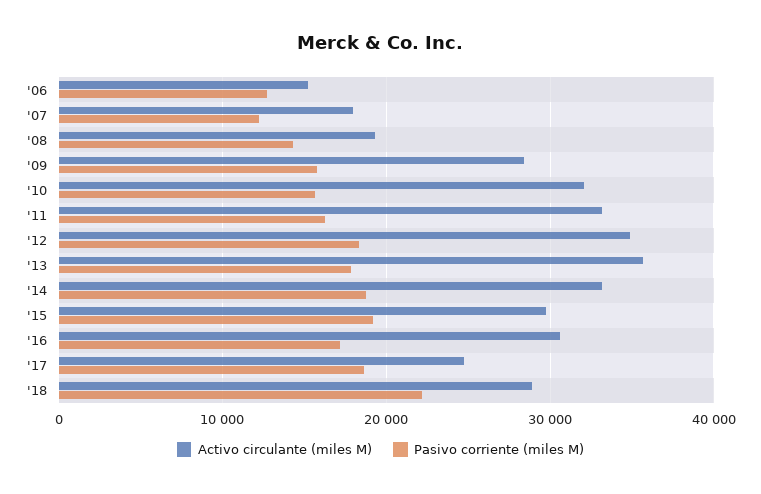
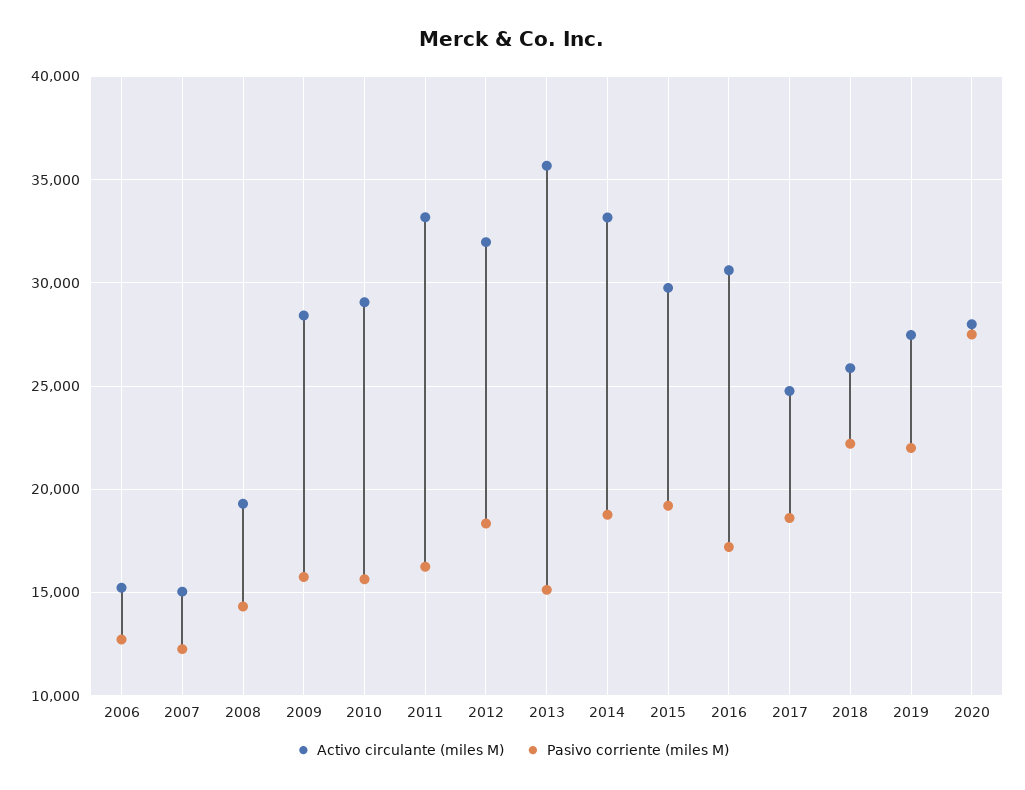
Activo circulante (miles M), '07: 18000 -> 15000
Activo circulante (miles M), '10: 32000 -> 29000
Activo circulante (miles M), '12: 35000 -> 32000
Pasivo corriente (miles M), '13: 18000 -> 15000
Activo circulante (miles M), '18: 29000 -> 26000
Activo circulante (miles M), 2019: none -> 27500
Pasivo corriente (miles M), 2019: none -> 22000
Activo circulante (miles M), 2020: none -> 28000
Pasivo corriente (miles M), 2020: none -> 27500

